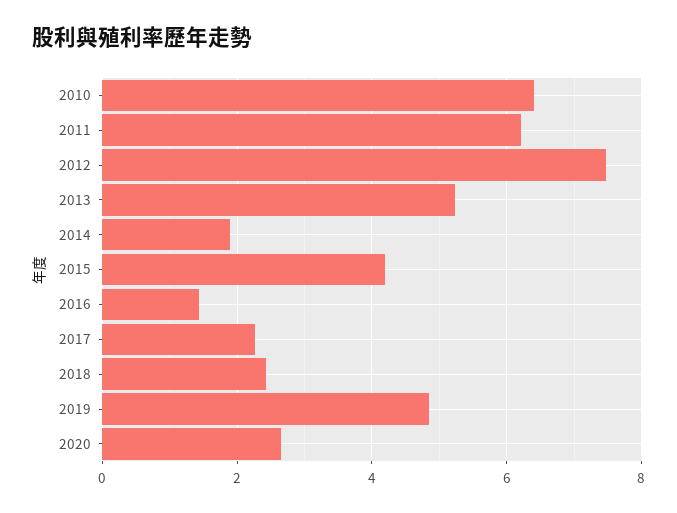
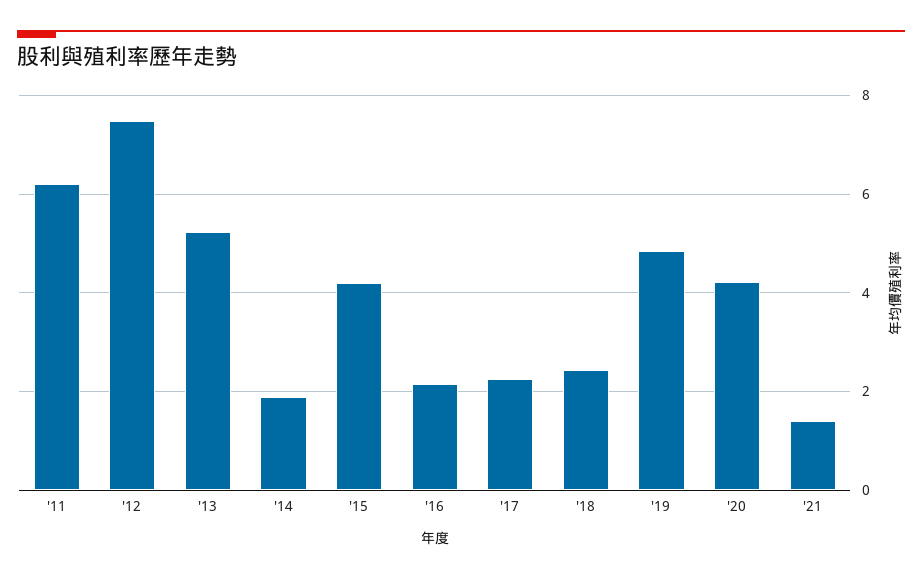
2010: 6.4 -> none
2016: 1.4 -> 2.2
2020: 2.6 -> 4.2
'21: none -> 1.4

